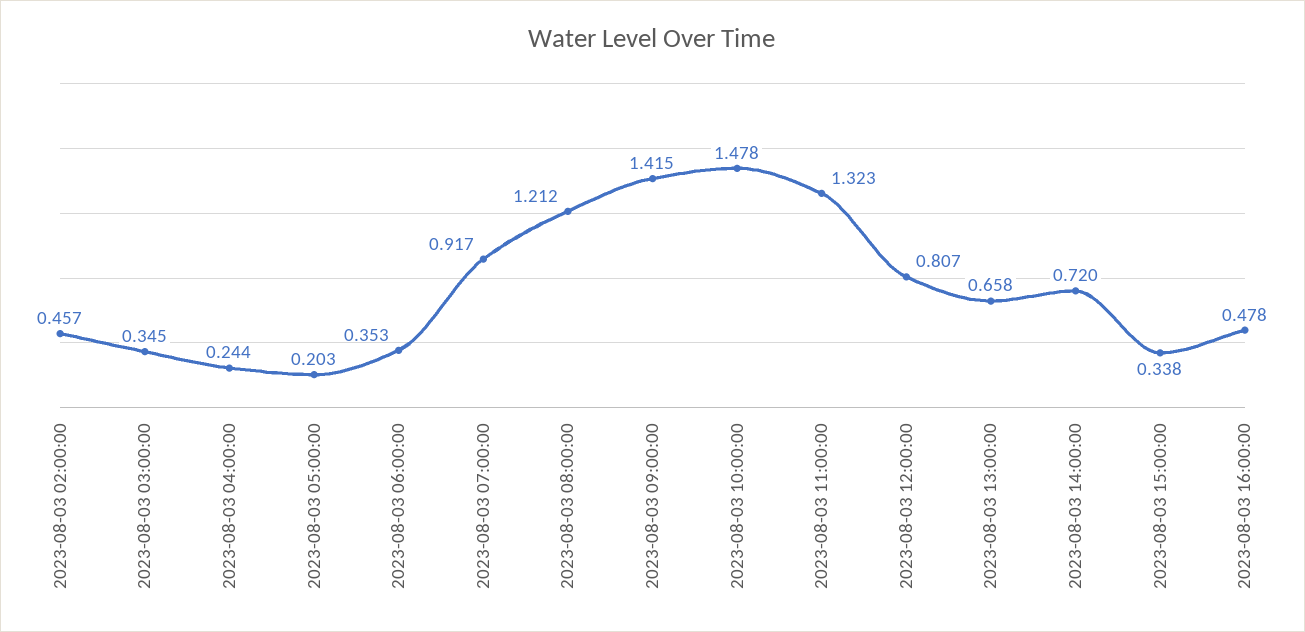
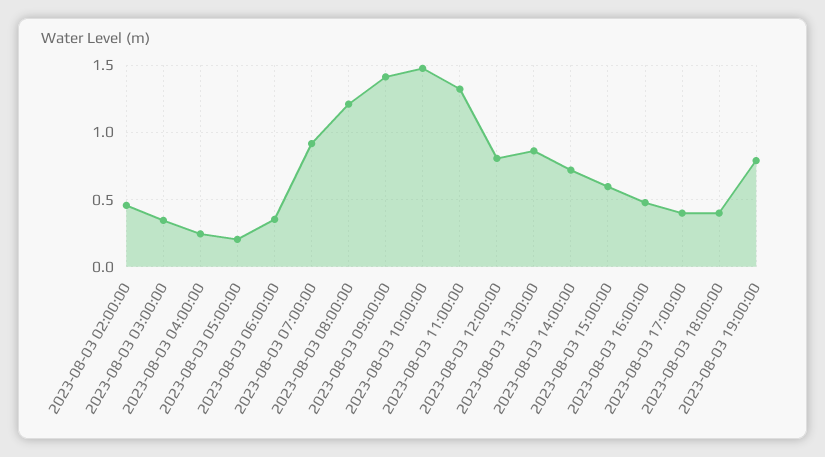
2023-08-03 13:00:00: 0.658 -> 0.85
2023-08-03 15:00:00: 0.338 -> 0.6
2023-08-03 17:00:00: none -> 0.4
2023-08-03 18:00:00: none -> 0.4
2023-08-03 19:00:00: none -> 0.8

